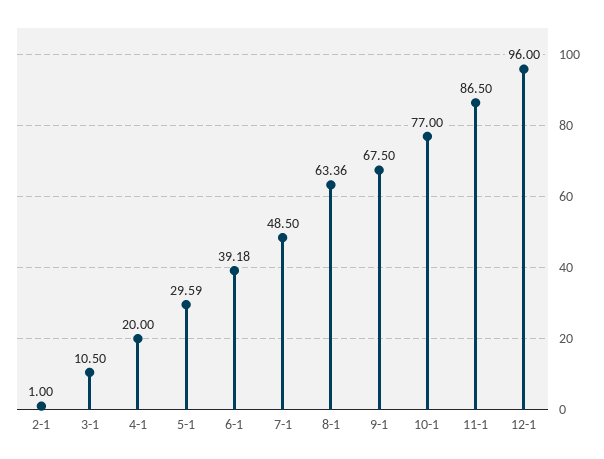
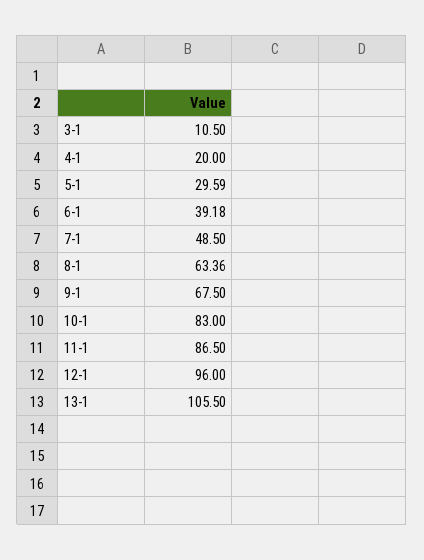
2-1: 1 -> none
10-1: 77 -> 83
13-1: none -> 105.5

